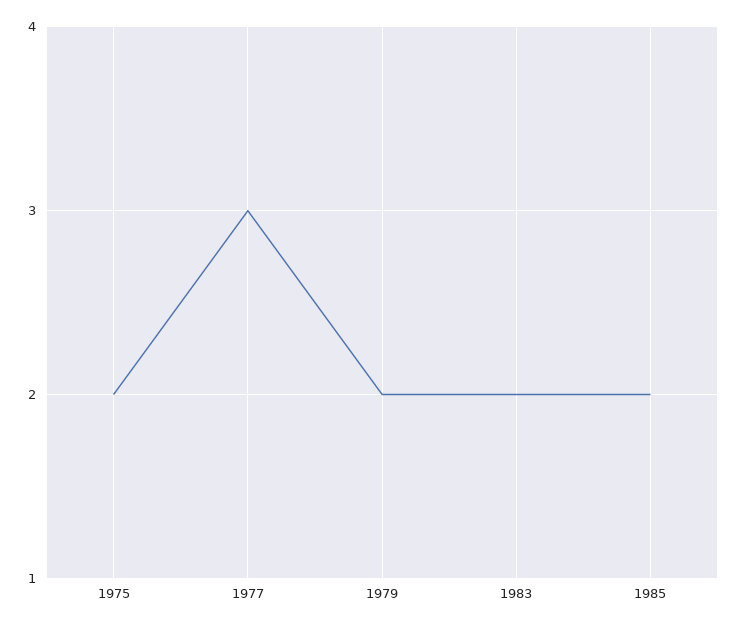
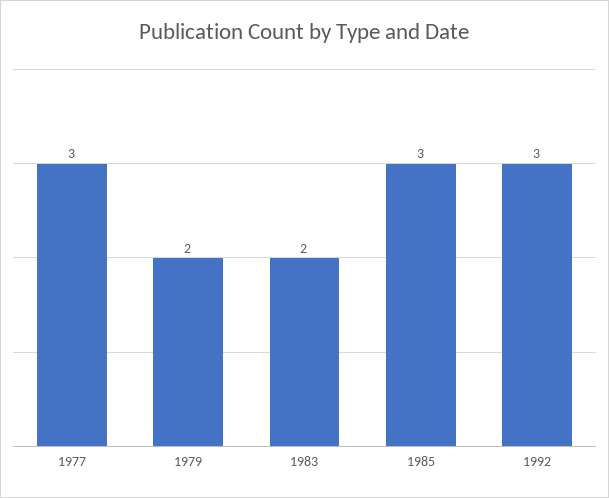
1975: 2 -> none
1985: 2 -> 3
1992: none -> 3

